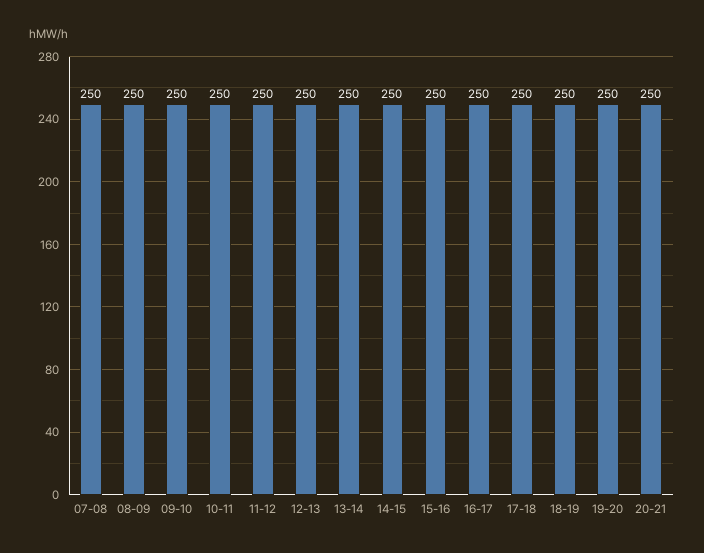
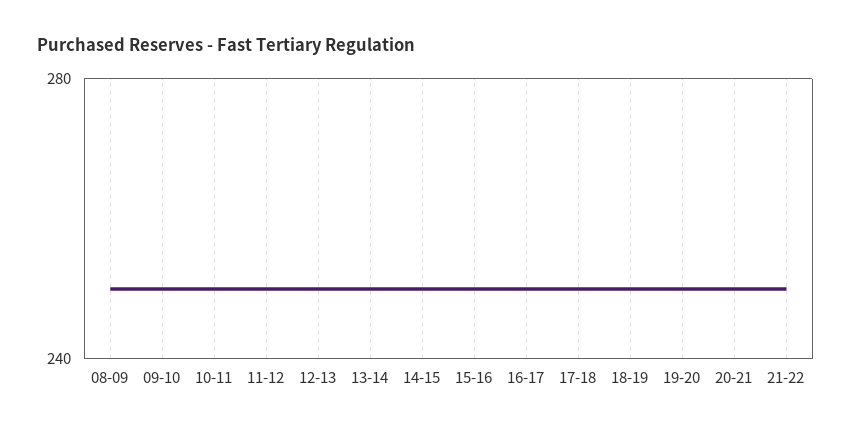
07-08: 250 -> none
21-22: none -> 250

